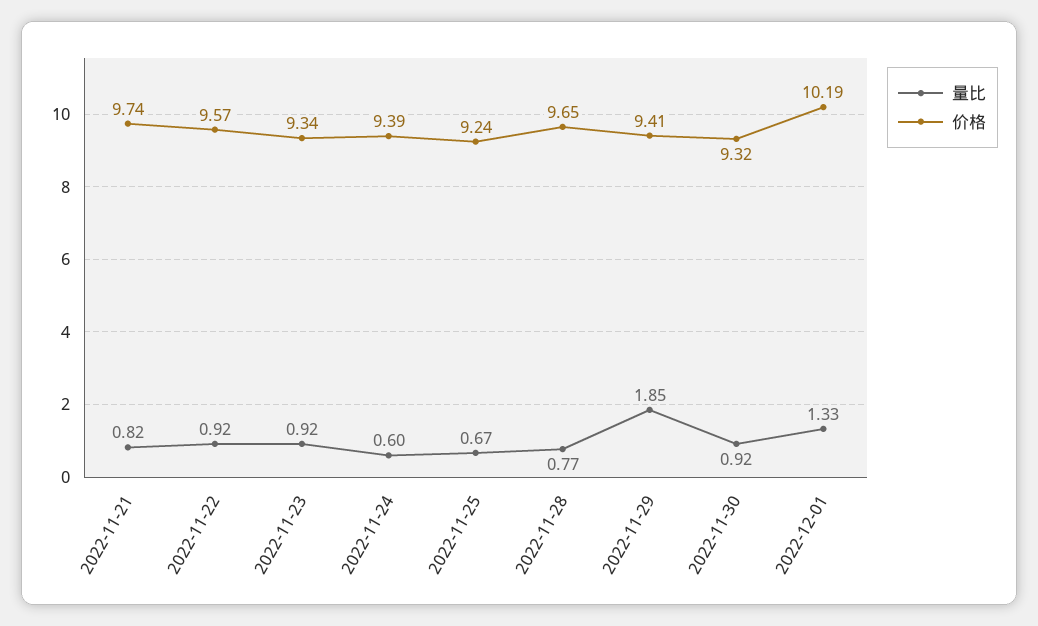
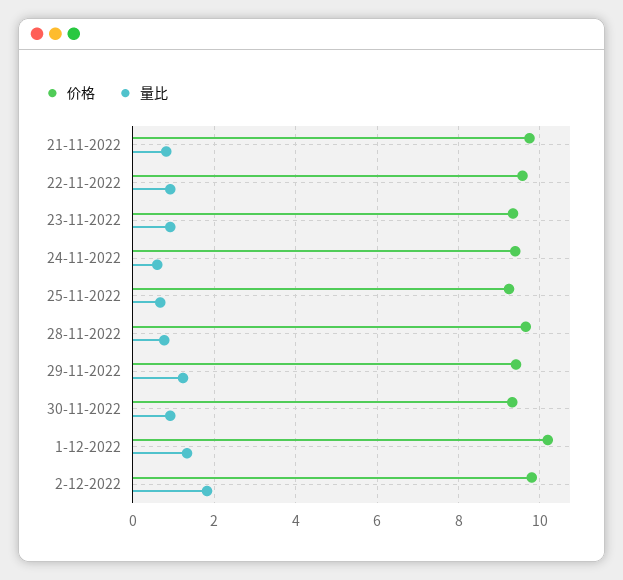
量比, 2022-11-29: 1.85 -> 1.2
价格, 2-12-2022: none -> 9.8
量比, 2-12-2022: none -> 1.8

